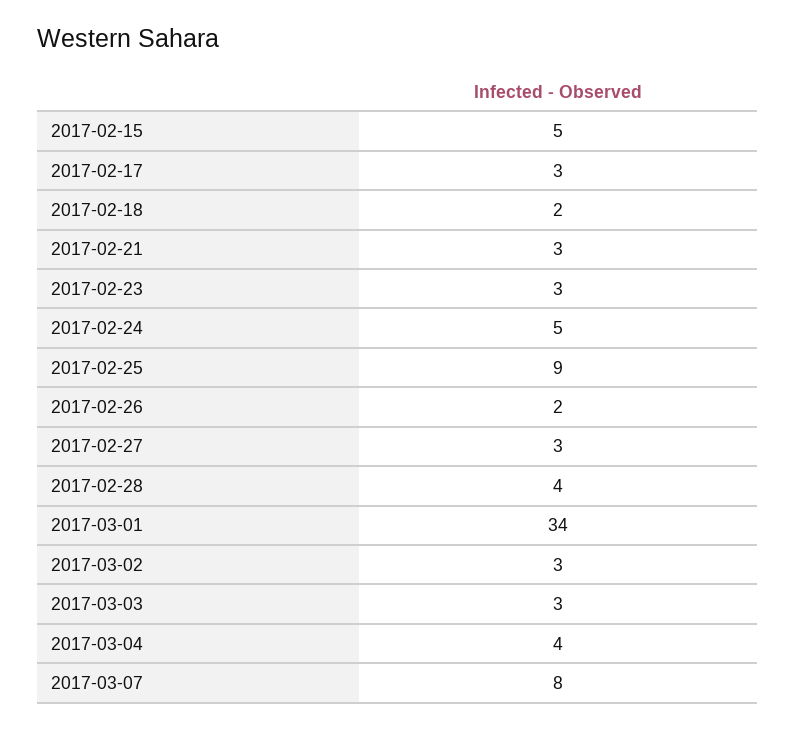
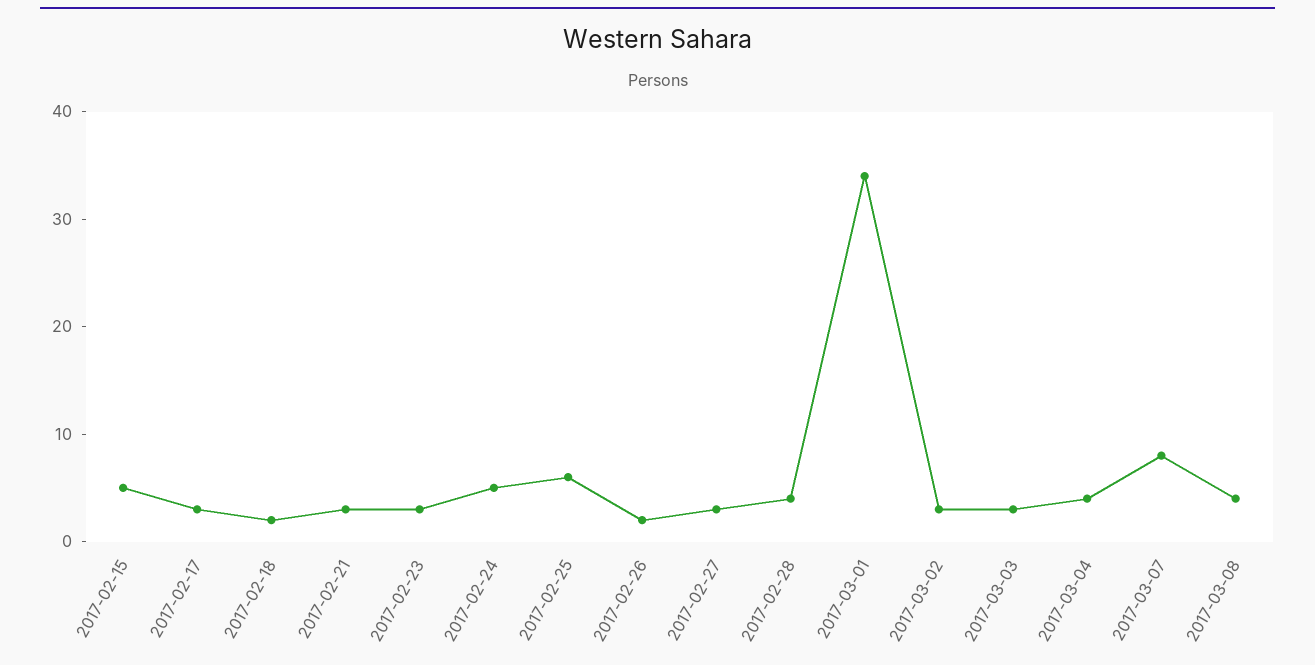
2017-02-25: 9 -> 6
2017-03-08: none -> 4

